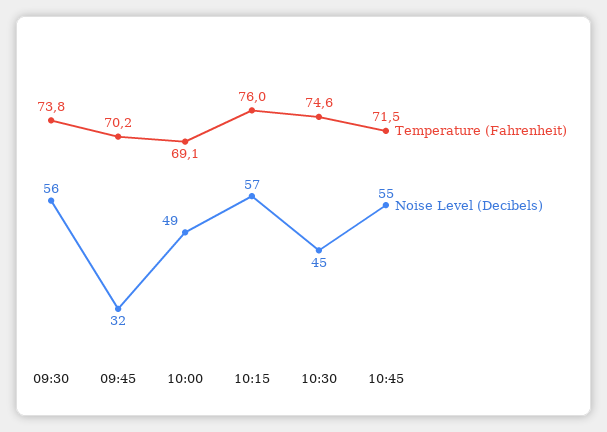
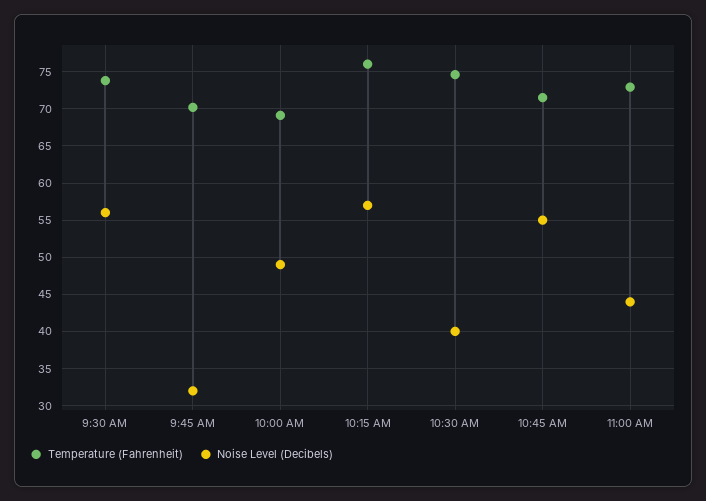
Noise Level (Decibels), 10:30: 45 -> 40
Temperature (Fahrenheit), 11:00 AM: none -> 73
Noise Level (Decibels), 11:00 AM: none -> 44

